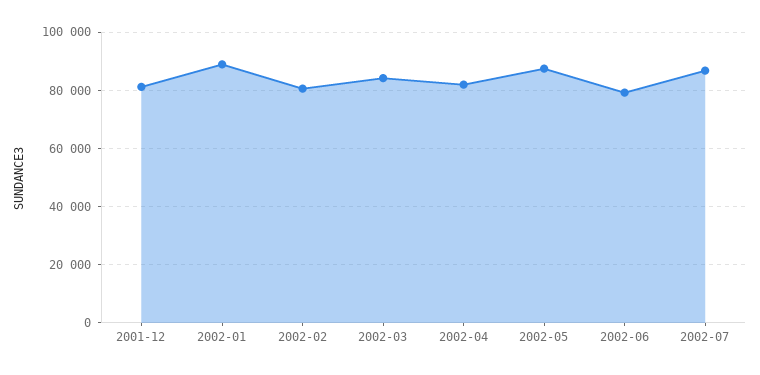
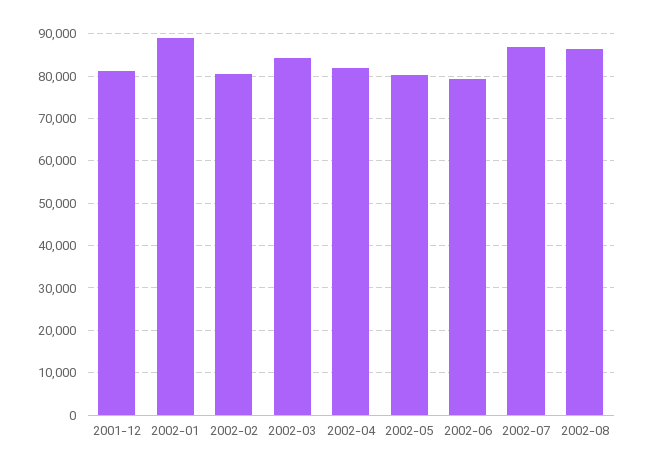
2002-05: 87500 -> 80000
2002-08: none -> 86000

